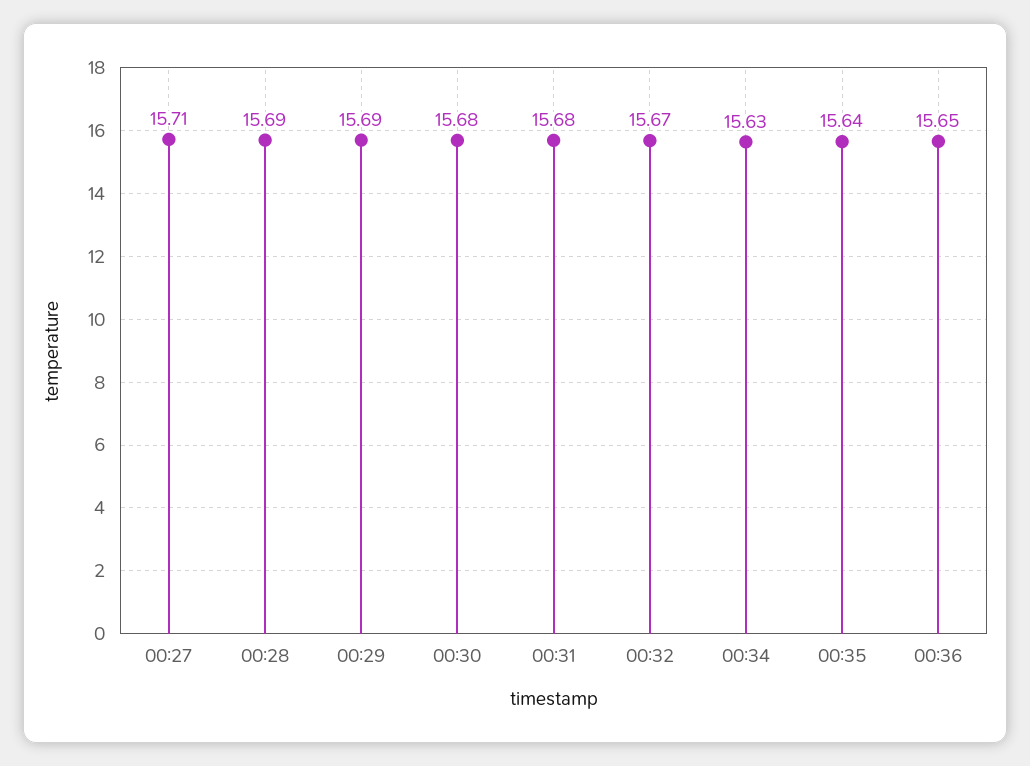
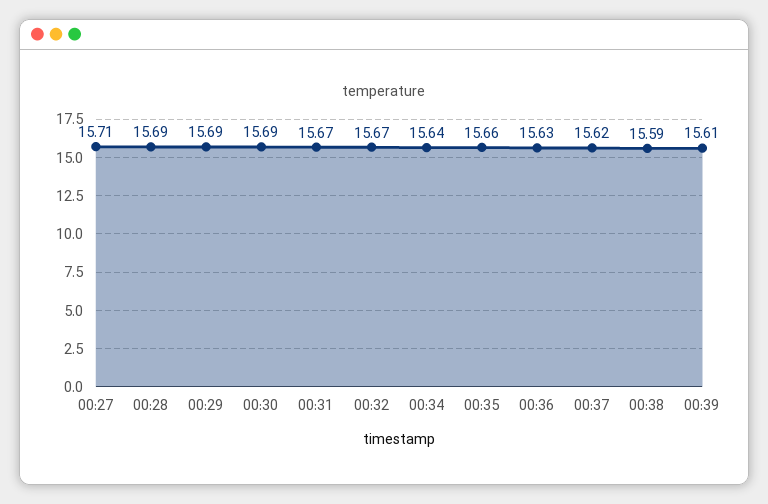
00:30: 15.68 -> 15.69
00:31: 15.68 -> 15.67
00:34: 15.63 -> 15.64
00:35: 15.64 -> 15.66
00:36: 15.65 -> 15.63
00:37: none -> 15.62
00:38: none -> 15.59
00:39: none -> 15.61

